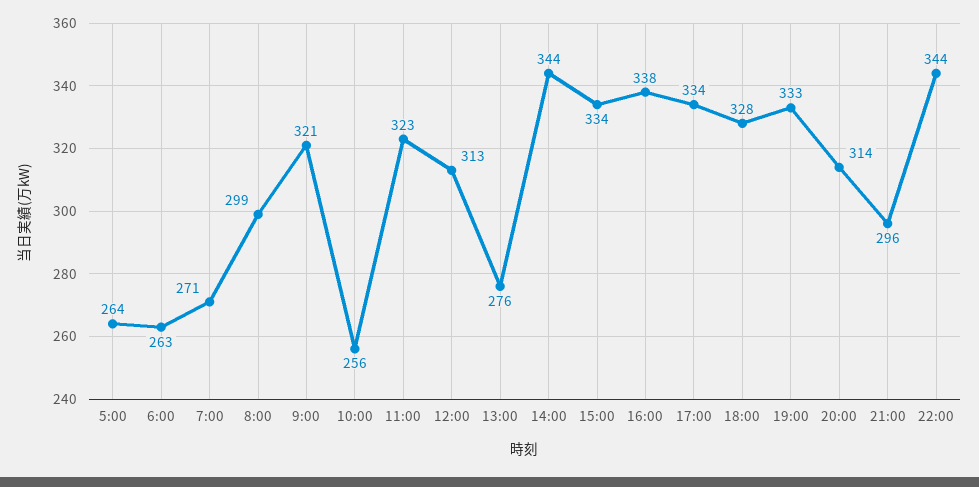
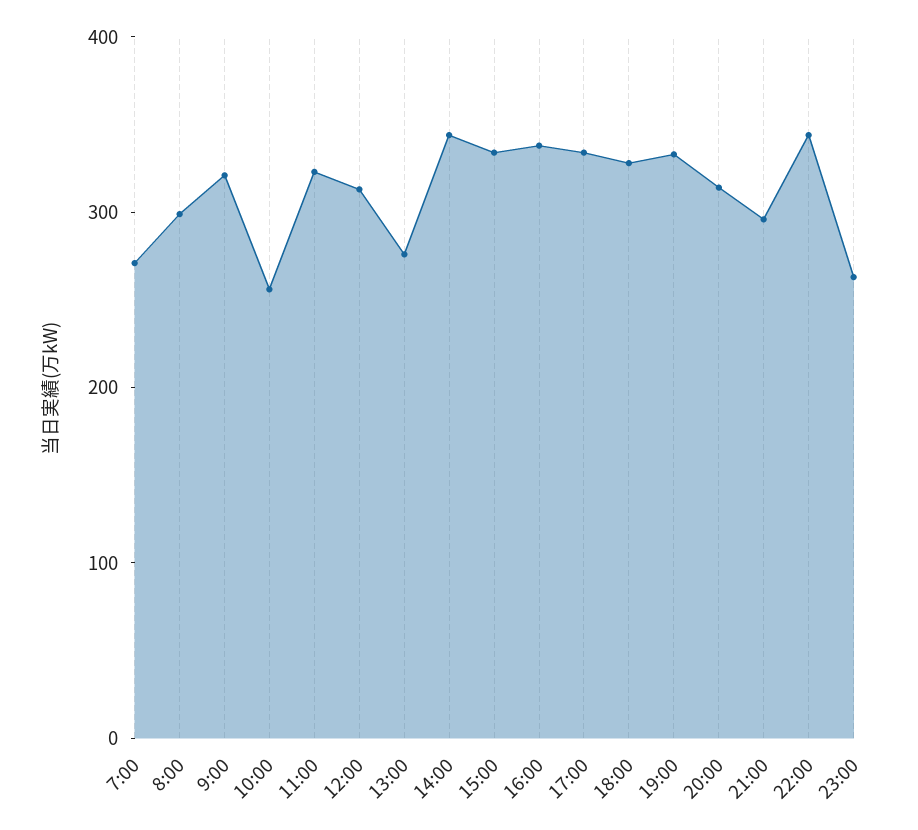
5:00: 264 -> none
6:00: 263 -> none
23:00: none -> 260

